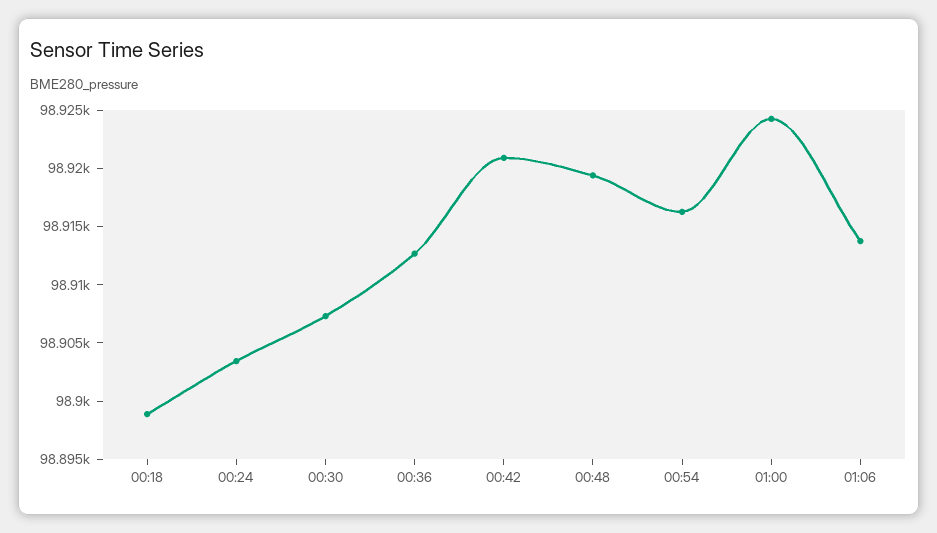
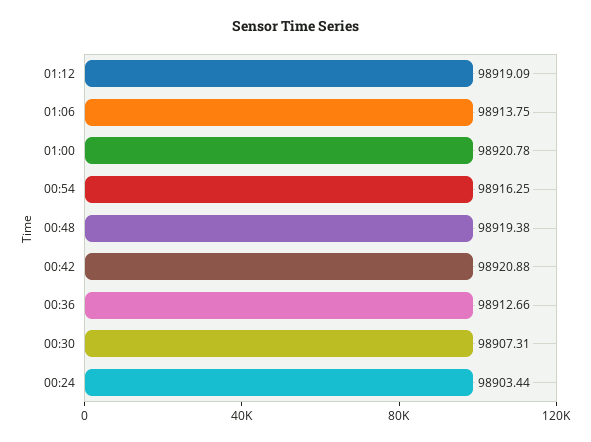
00:18: 98899 -> none
01:00: 98924 -> 98920.78
01:12: none -> 98919.09

